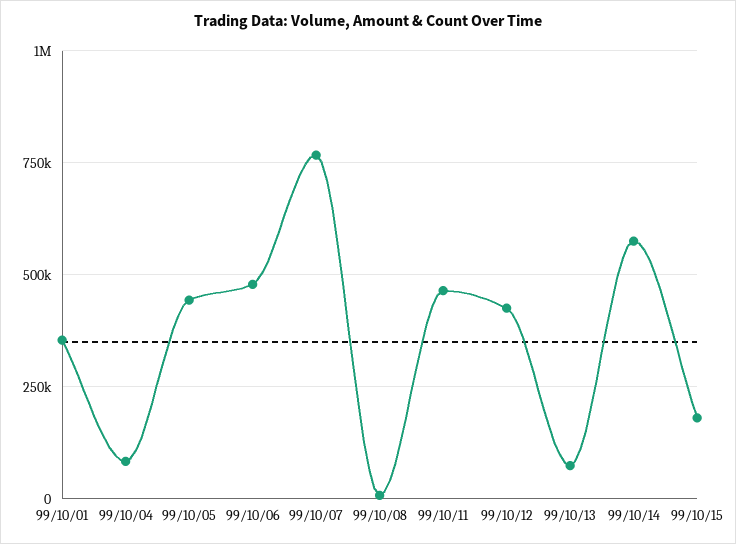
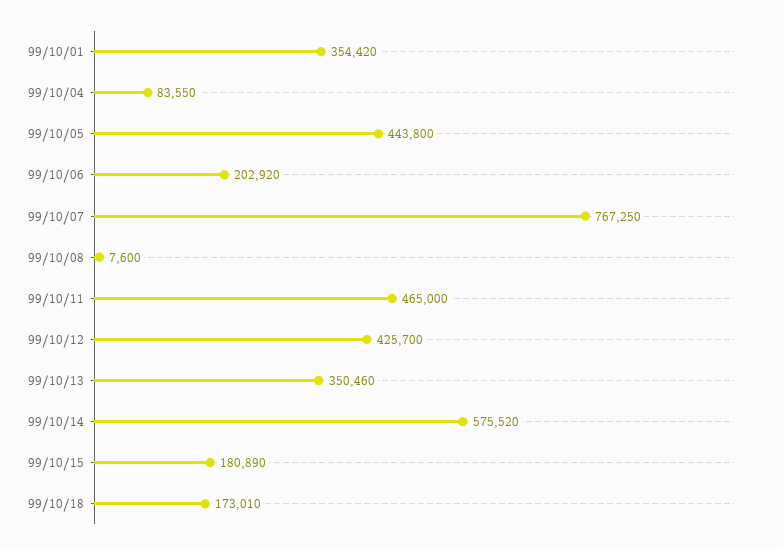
99/10/06: 475000 -> 202920
99/10/13: 75000 -> 350460
99/10/18: none -> 173010

